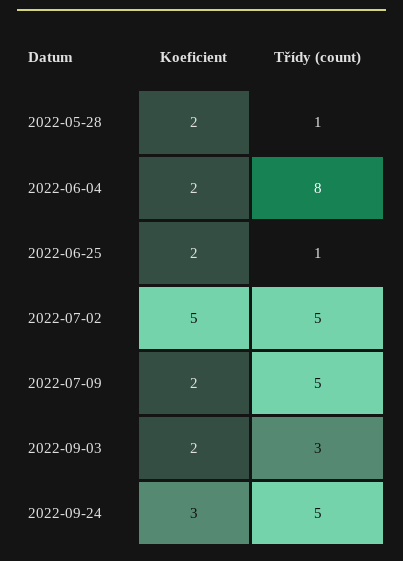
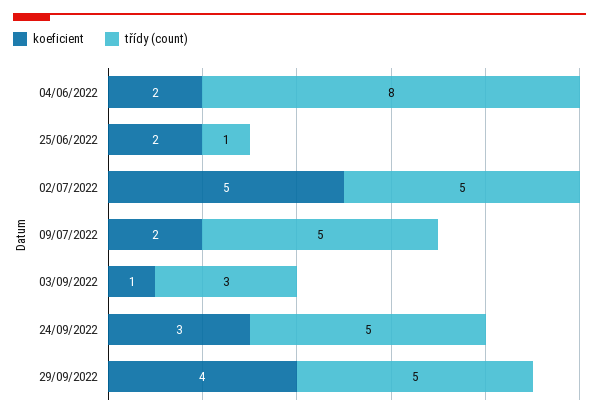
Koeficient, 2022-05-28: 2 -> none
Třídy (count), 2022-05-28: 1 -> none
Koeficient, 2022-09-03: 2 -> 1
Koeficient, 29/09/2022: none -> 4
Třídy (count), 29/09/2022: none -> 5

